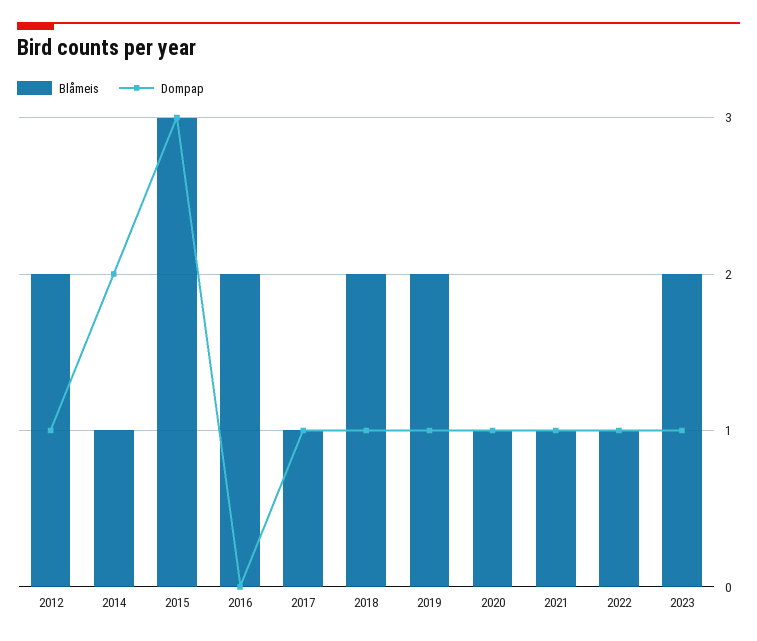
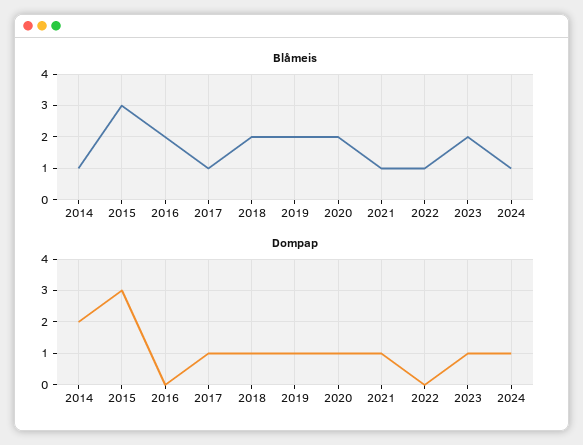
Blåmeis, 2012: 2 -> none
Dompap, 2012: 1 -> none
Blåmeis, 2020: 1 -> 2
Dompap, 2022: 1 -> 0
Blåmeis, 2024: none -> 1
Dompap, 2024: none -> 1

